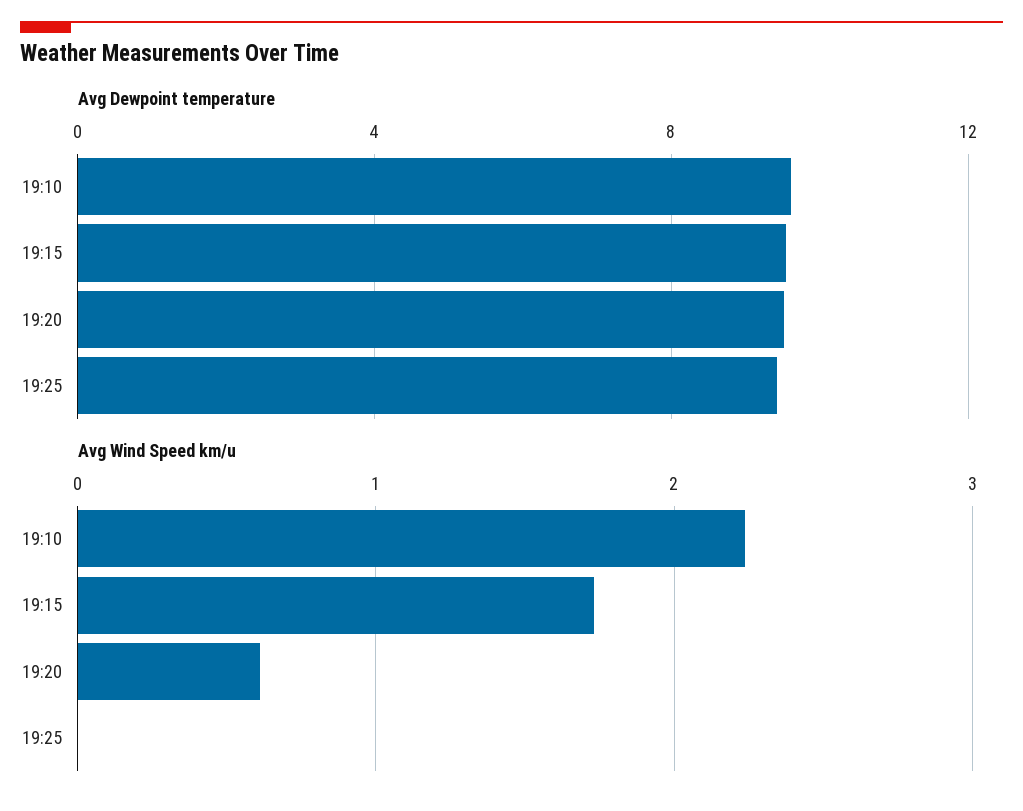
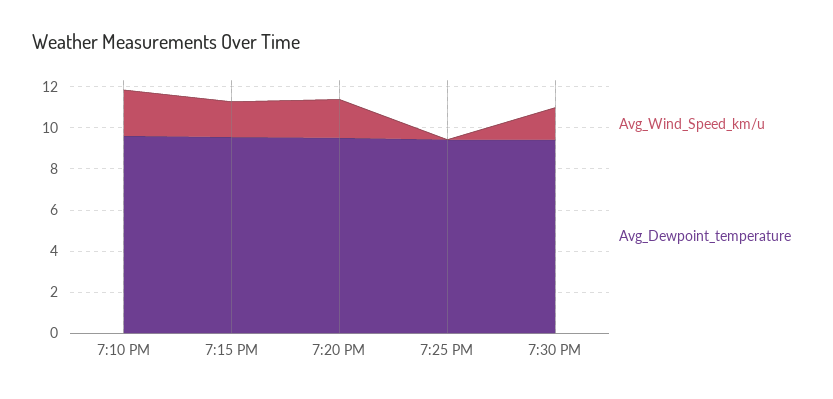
Avg Wind Speed km/u, 19:20: 0.6 -> 2
Avg Wind Speed km/u, 7:30 PM: none -> 1.5
Avg Dewpoint temperature, 7:30 PM: none -> 9.5

